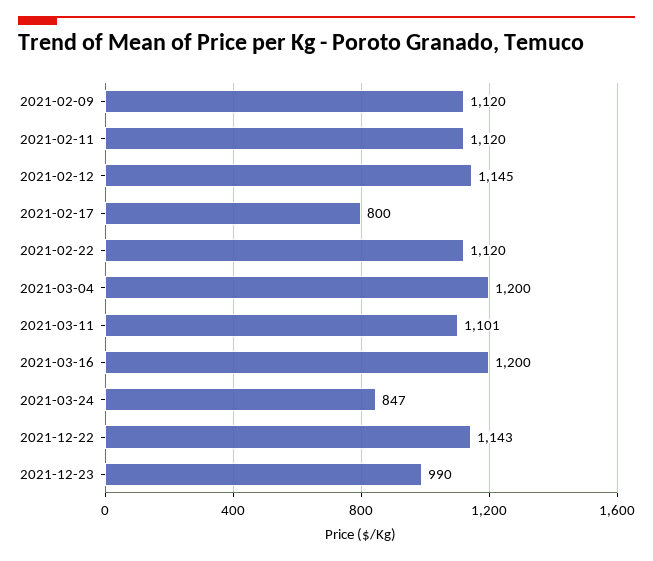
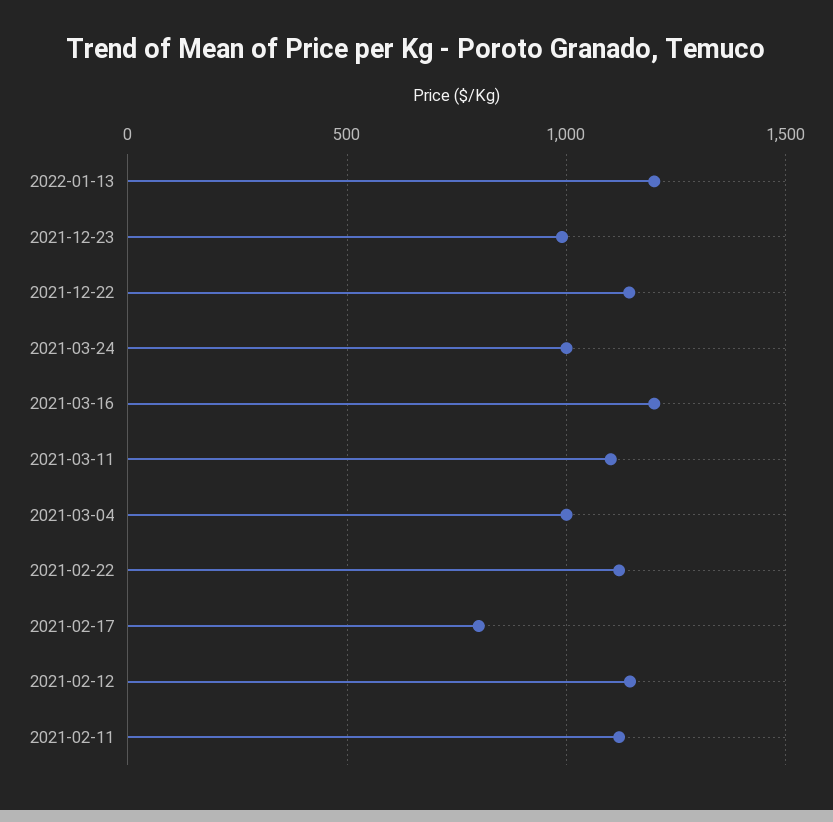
2021-02-09: 1120 -> none
2021-03-04: 1200 -> 1000
2021-03-24: 847 -> 1000
2022-01-13: none -> 1200

